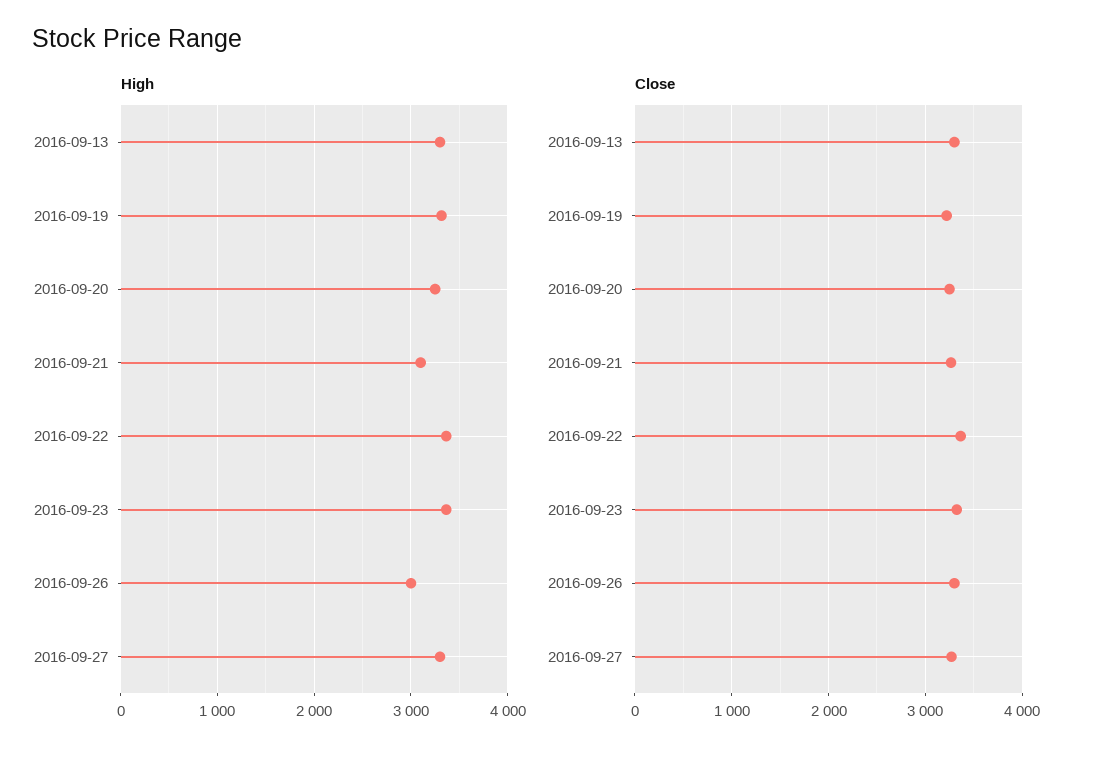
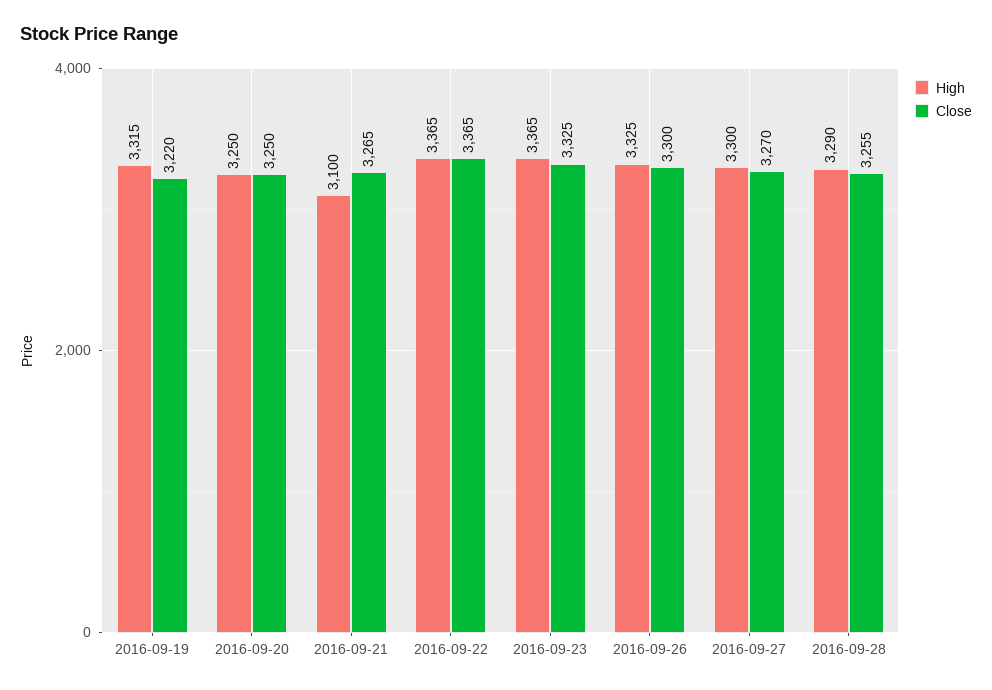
High, 2016-09-13: 3300 -> none
High, 2016-09-26: 3000 -> 3325
Close, 2016-09-13: 3300 -> none
High, 2016-09-28: none -> 3290
Close, 2016-09-28: none -> 3255

